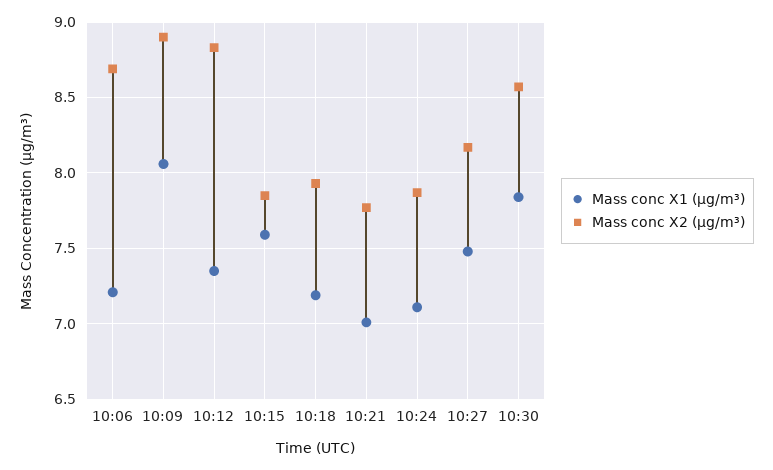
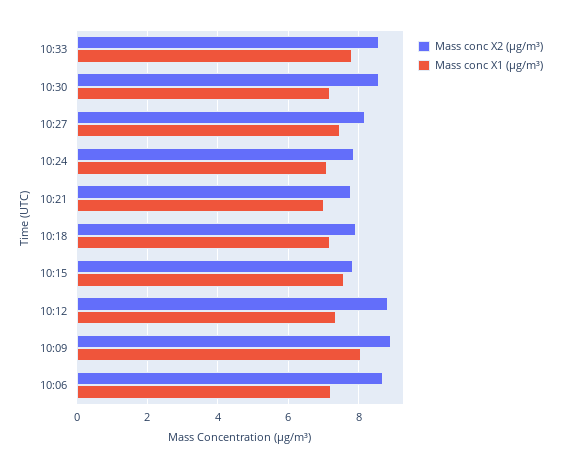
Mass conc X1 (μg/m³), 10:30: 7.85 -> 7.2
Mass conc X2 (μg/m³), 10:33: none -> 8.6
Mass conc X1 (μg/m³), 10:33: none -> 7.8

